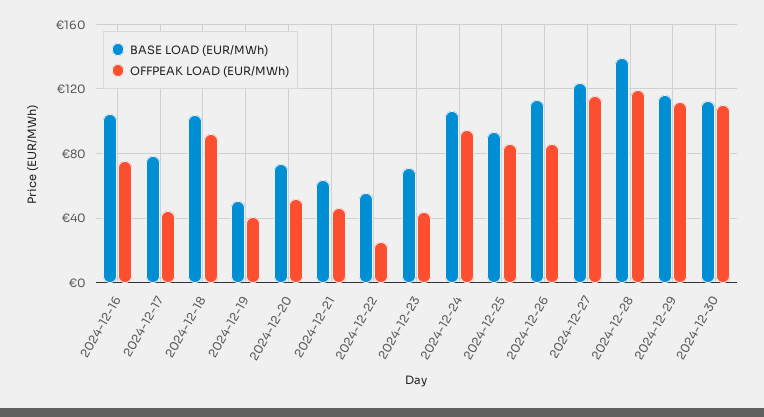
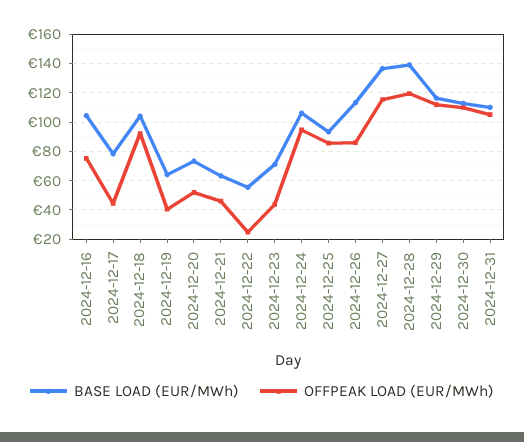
BASE LOAD (EUR/MWh), 2024-12-19: 50 -> 65
BASE LOAD (EUR/MWh), 2024-12-27: 125 -> 135
BASE LOAD (EUR/MWh), 2024-12-31: none -> 110
OFFPEAK LOAD (EUR/MWh), 2024-12-31: none -> 105

